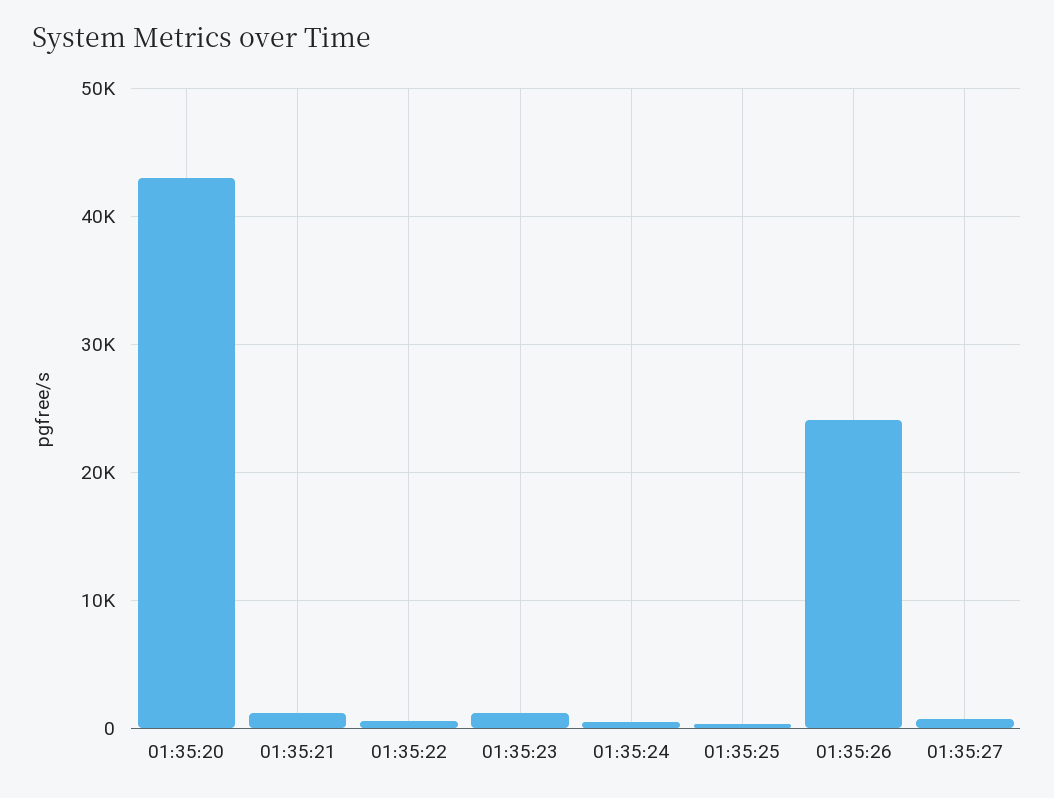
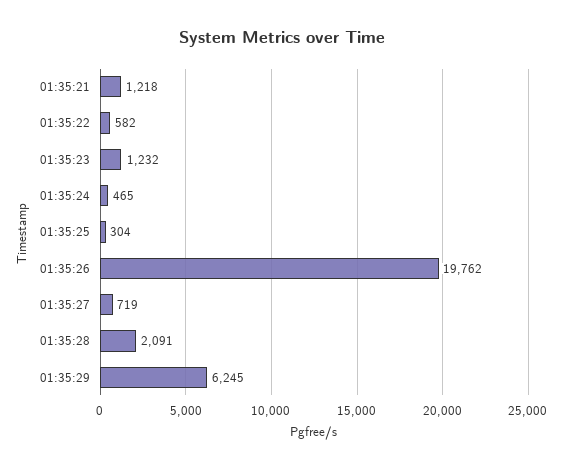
01:35:20: 43000 -> none
01:35:26: 24000 -> 19762
01:35:28: none -> 2091
01:35:29: none -> 6245

